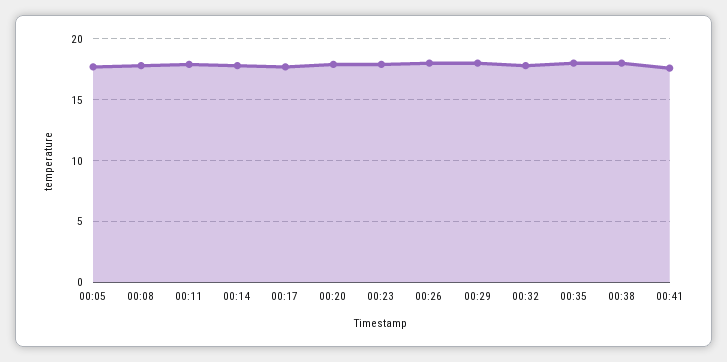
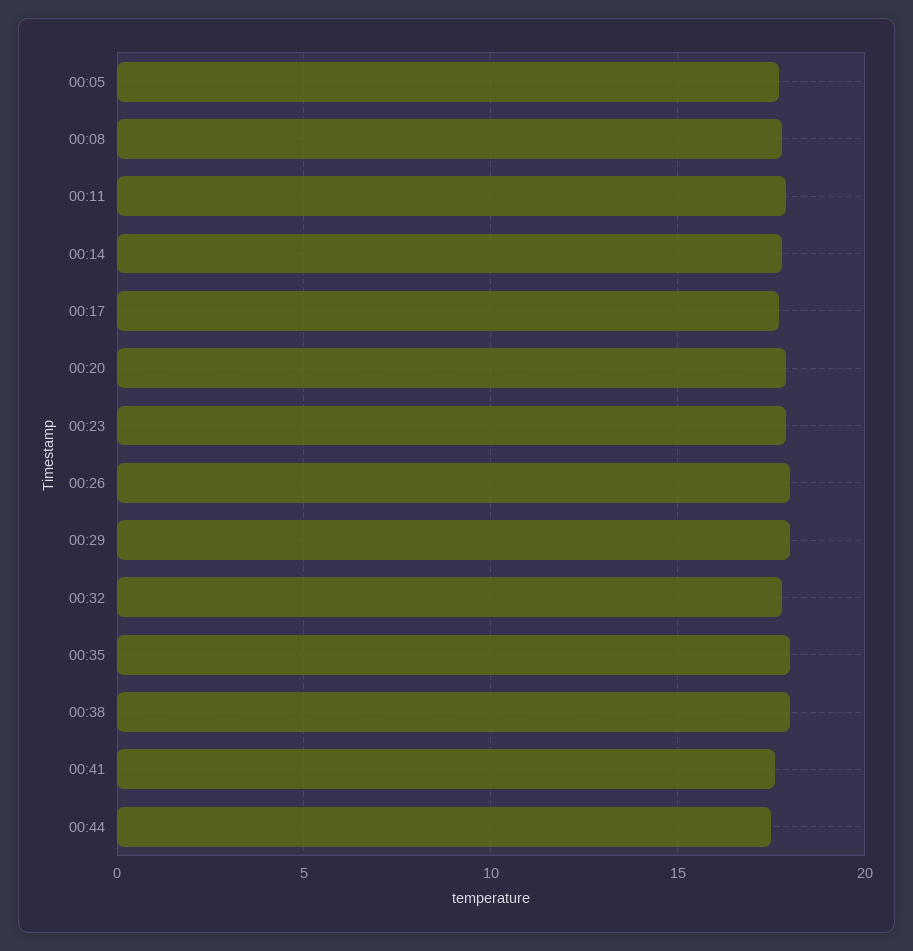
00:44: none -> 17.5

